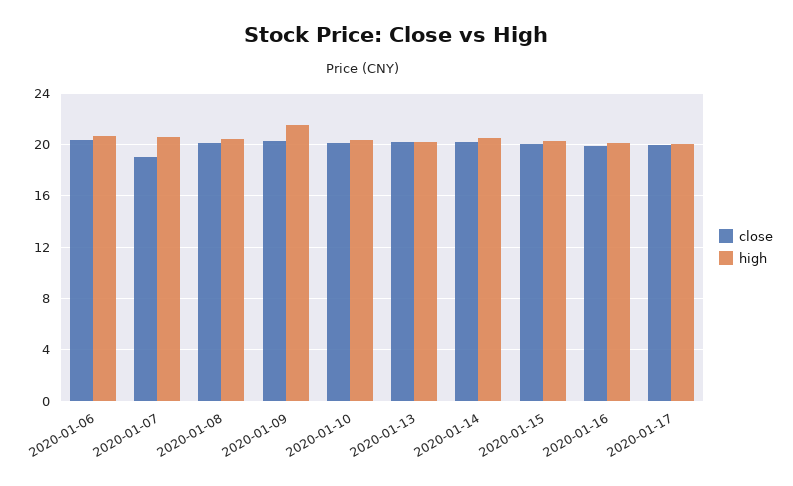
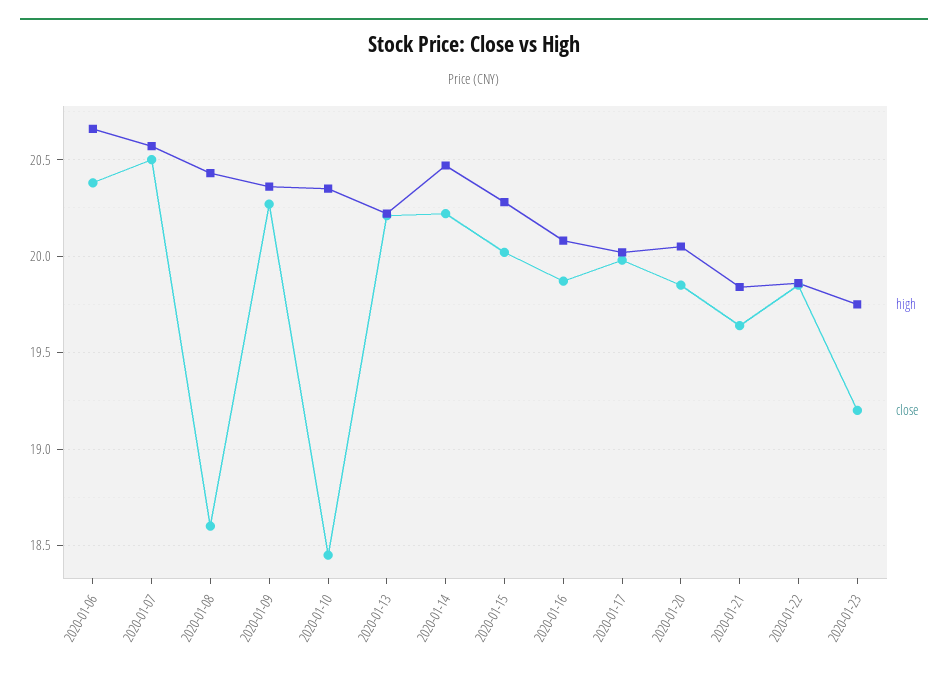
close, 2020-01-07: 19 -> 20.5
close, 2020-01-08: 20 -> 18.6
high, 2020-01-09: 21.5 -> 20.35
close, 2020-01-10: 20 -> 18.45
high, 2020-01-20: none -> 20.05
close, 2020-01-20: none -> 19.85
high, 2020-01-21: none -> 19.85
close, 2020-01-21: none -> 19.65
high, 2020-01-22: none -> 19.85
close, 2020-01-22: none -> 19.85
high, 2020-01-23: none -> 19.75
close, 2020-01-23: none -> 19.2

